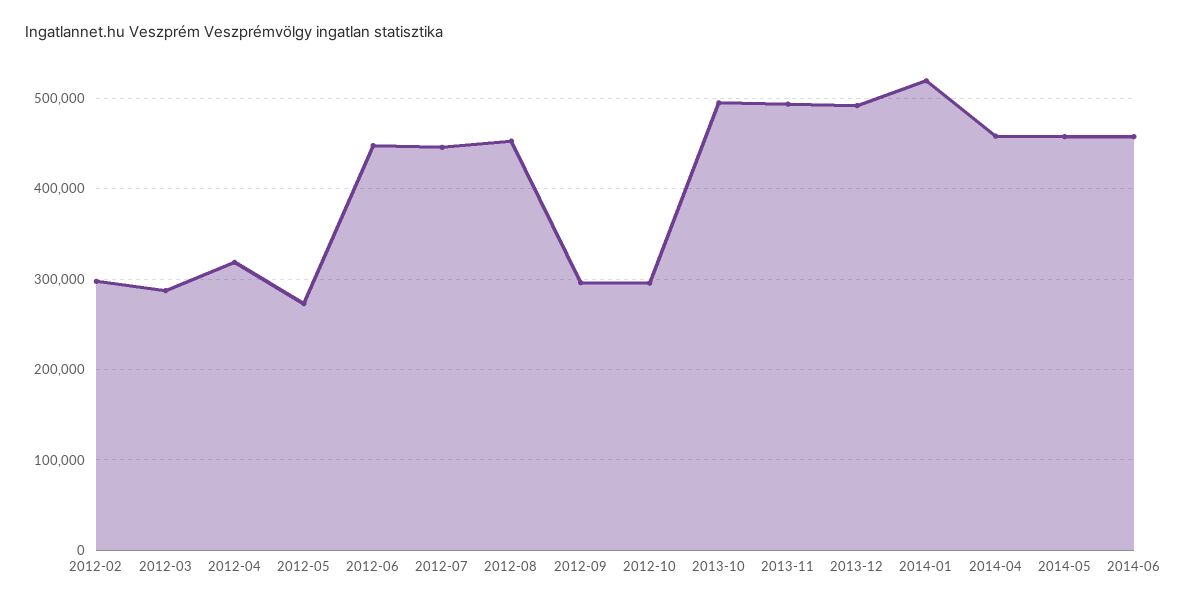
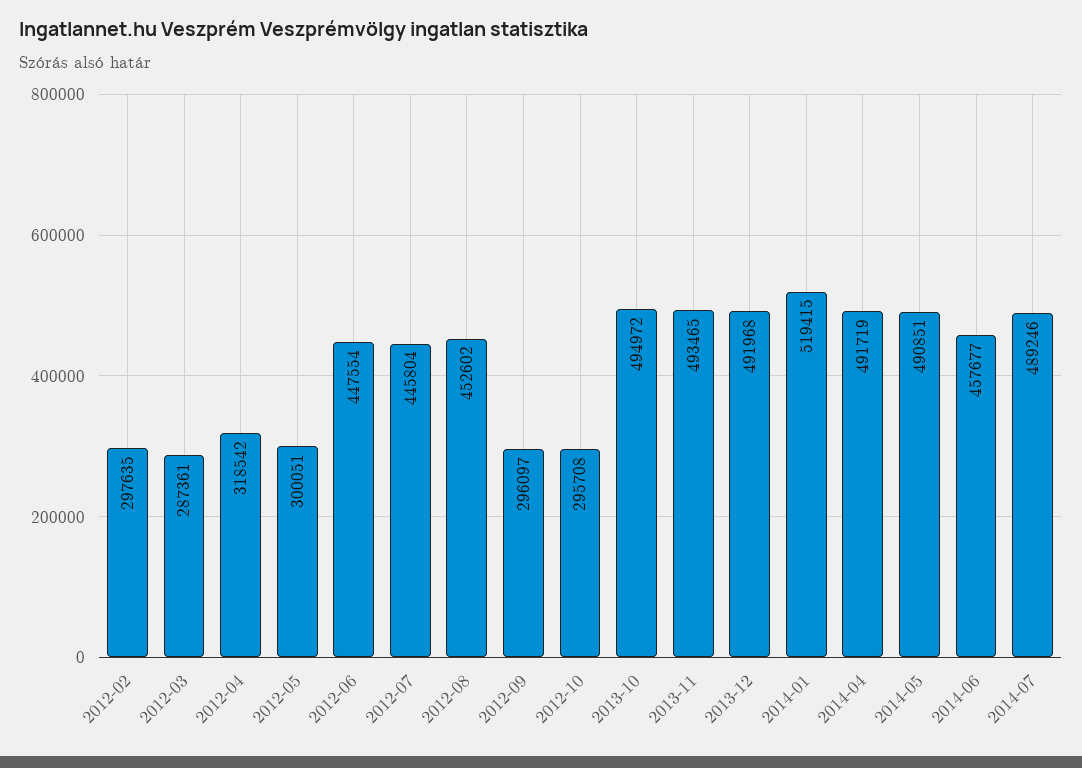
2012-05: 270000 -> 300051
2014-04: 460000 -> 491719
2014-05: 460000 -> 490851
2014-07: none -> 489246

